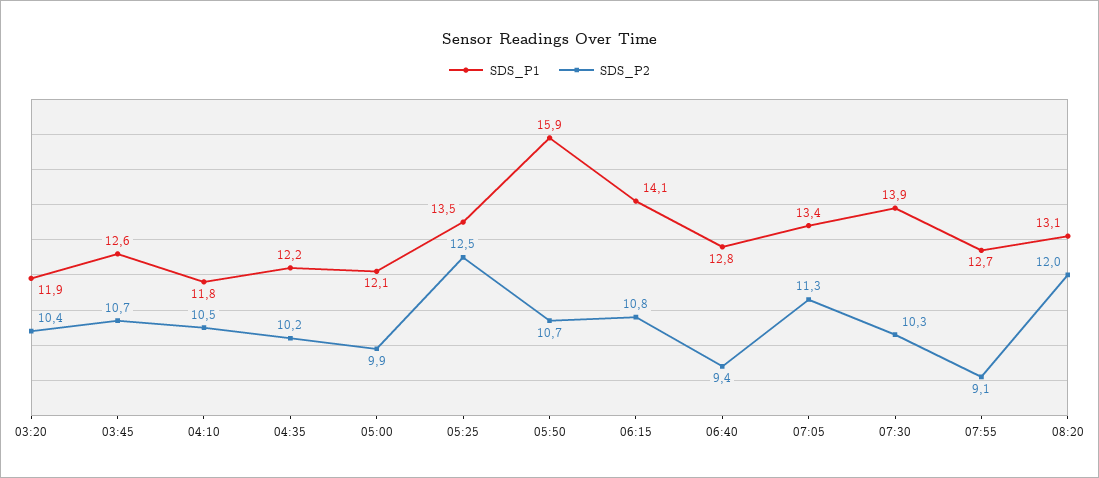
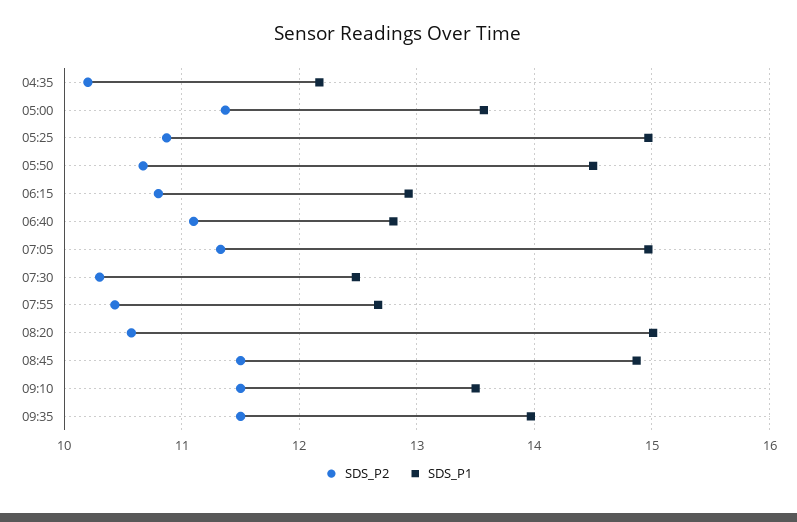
SDS_P1, 03:20: 11.9 -> none
SDS_P2, 03:20: 10.4 -> none
SDS_P1, 03:45: 12.6 -> none
SDS_P2, 03:45: 10.7 -> none
SDS_P1, 04:10: 11.8 -> none
SDS_P2, 04:10: 10.5 -> none
SDS_P1, 05:00: 12.1 -> 13.6
SDS_P2, 05:00: 9.9 -> 11.4
SDS_P1, 05:25: 13.5 -> 15
SDS_P2, 05:25: 12.5 -> 10.9
SDS_P1, 05:50: 15.9 -> 14.5
SDS_P1, 06:15: 14.1 -> 12.9
SDS_P2, 06:40: 9.4 -> 11.1
SDS_P1, 07:05: 13.4 -> 15
SDS_P1, 07:30: 13.9 -> 12.5
SDS_P2, 07:55: 9.1 -> 10.4
SDS_P1, 08:20: 13.1 -> 15
SDS_P2, 08:20: 12 -> 10.6
SDS_P2, 08:45: none -> 11.5
SDS_P1, 08:45: none -> 14.9
SDS_P2, 09:10: none -> 11.5
SDS_P1, 09:10: none -> 13.5
SDS_P2, 09:35: none -> 11.5
SDS_P1, 09:35: none -> 14

